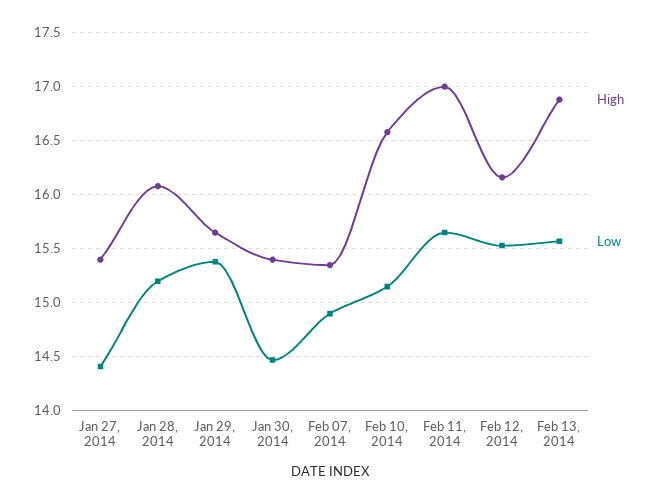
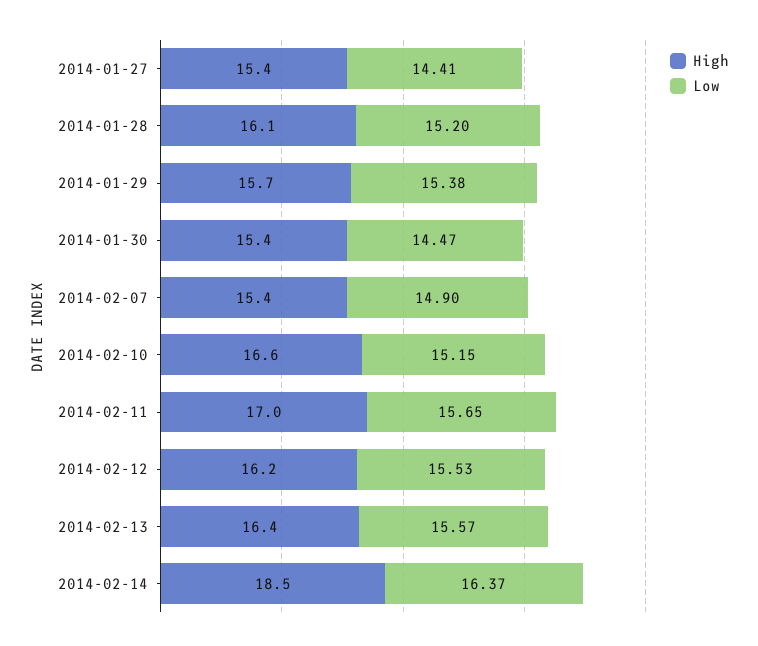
High, Feb 13, 2014: 16.9 -> 16.4
High, 2014-02-14: none -> 18.5
Low, 2014-02-14: none -> 16.37

